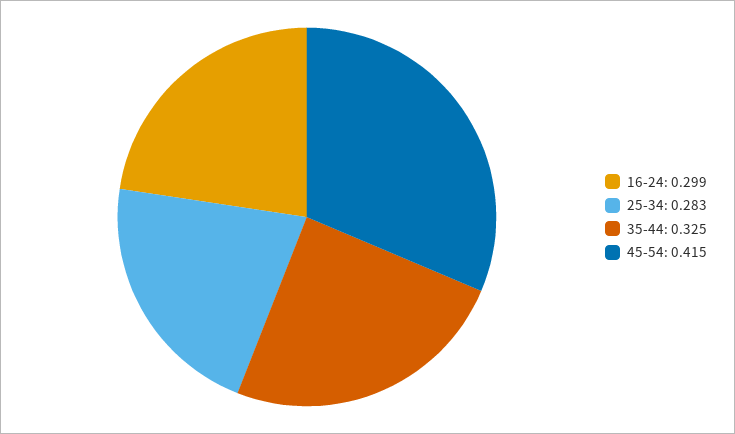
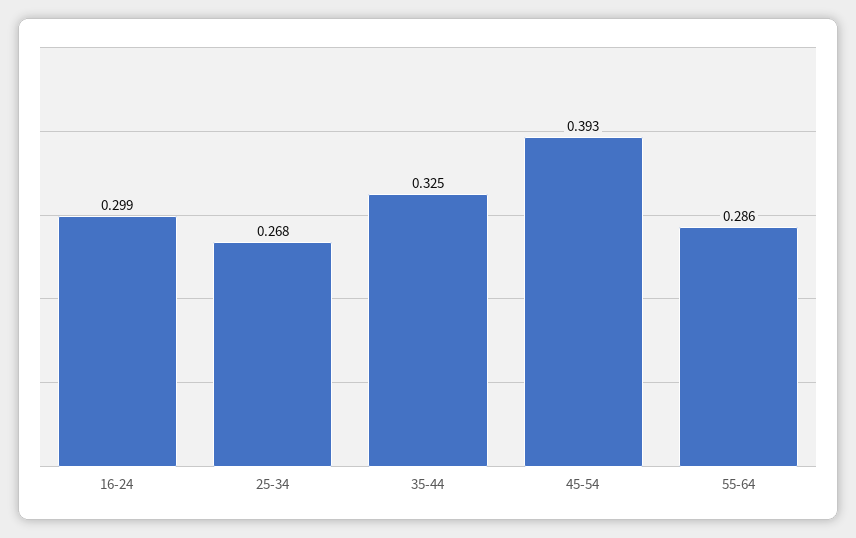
25-34: 0.283 -> 0.268
45-54: 0.415 -> 0.393
55-64: none -> 0.286

